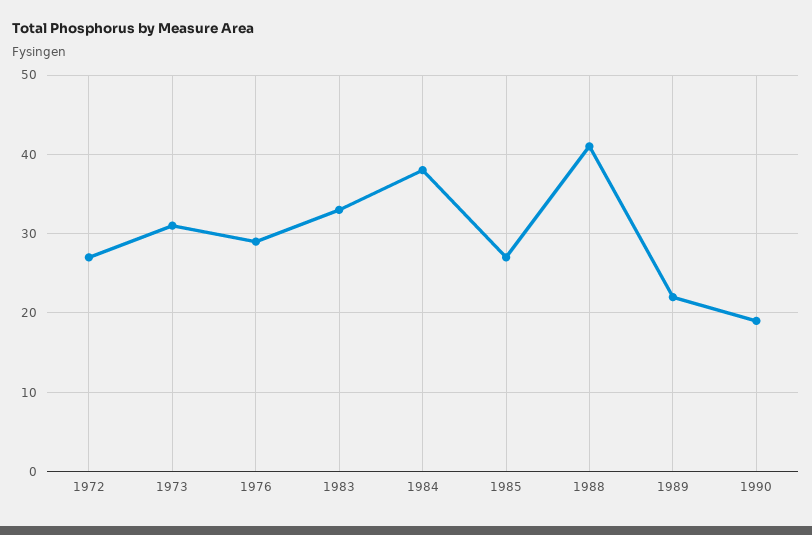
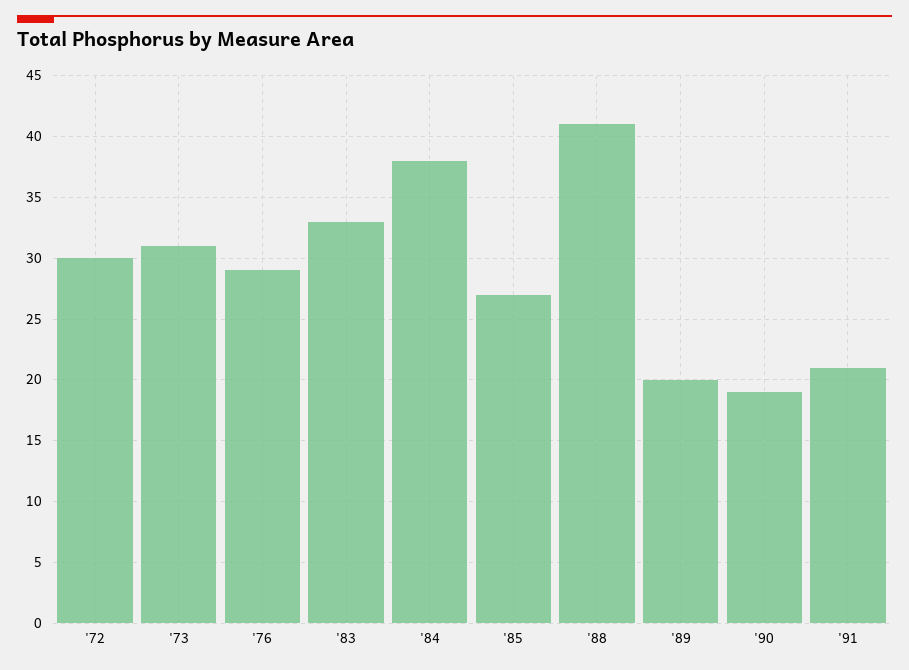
1972: 27 -> 30
1989: 22 -> 20
'91: none -> 21

